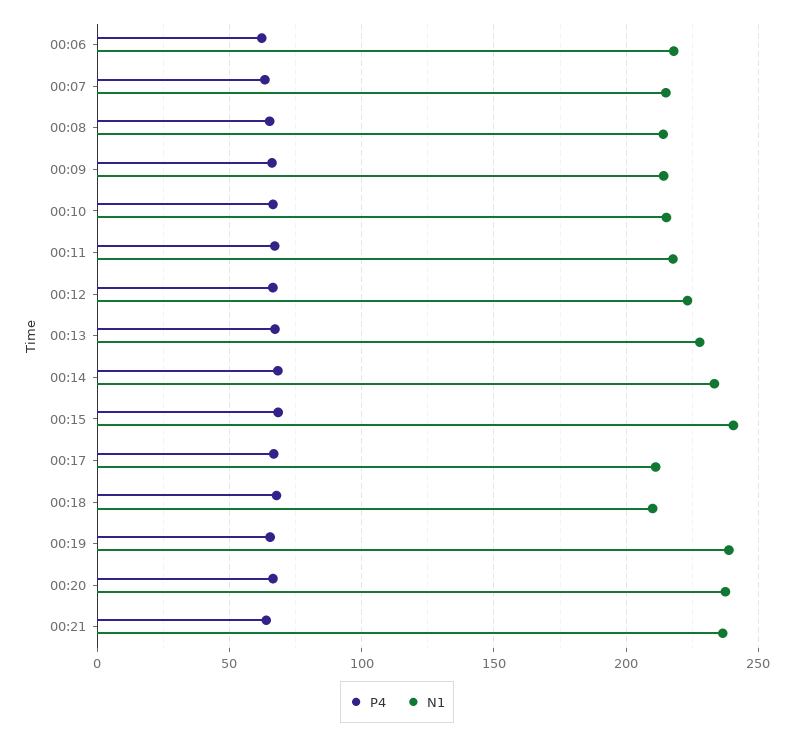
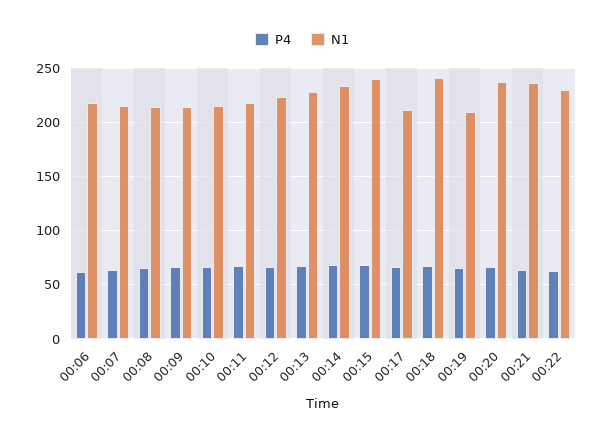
N1, 00:18: 210 -> 240
N1, 00:19: 240 -> 210
P4, 00:22: none -> 60
N1, 00:22: none -> 230

